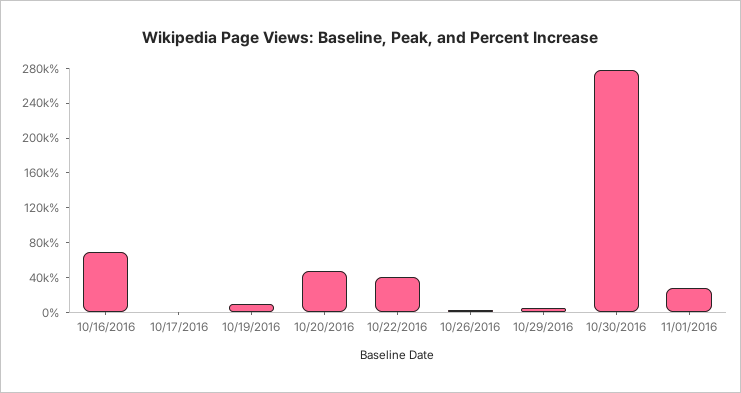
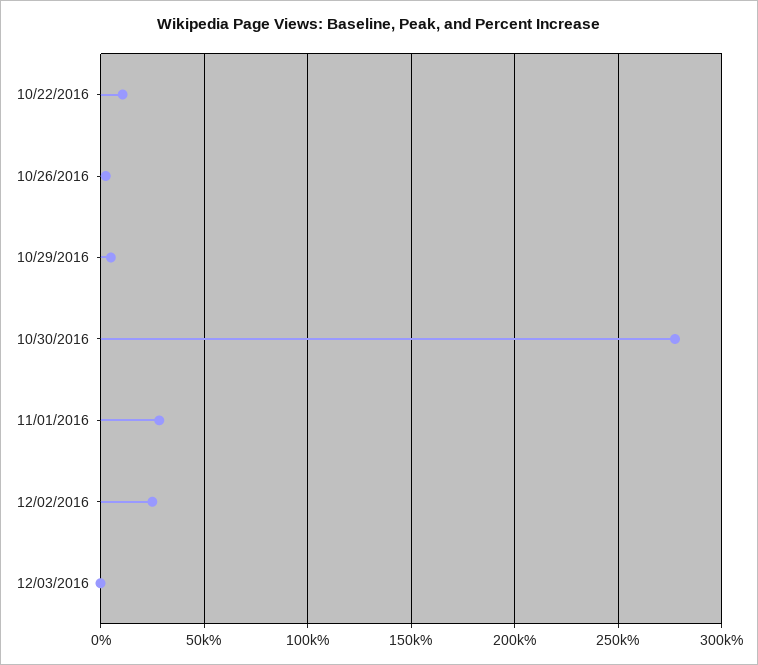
10/16/2016: 70000 -> none
10/17/2016: 0 -> none
10/19/2016: 10000 -> none
10/20/2016: 50000 -> none
10/22/2016: 40000 -> 10000
12/02/2016: none -> 25000
12/03/2016: none -> 0

